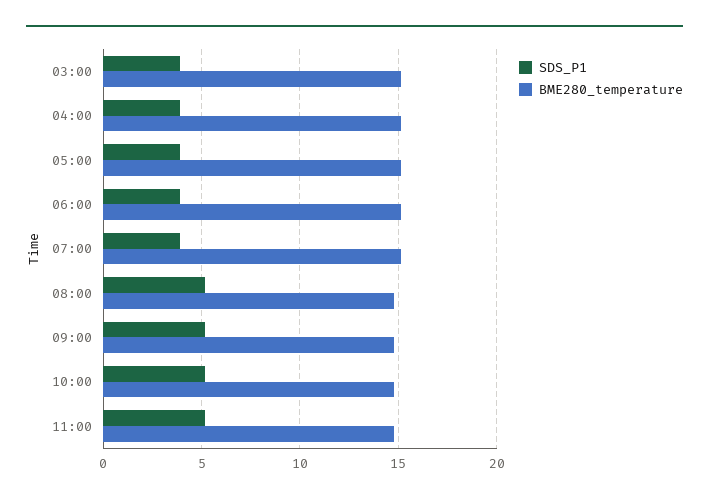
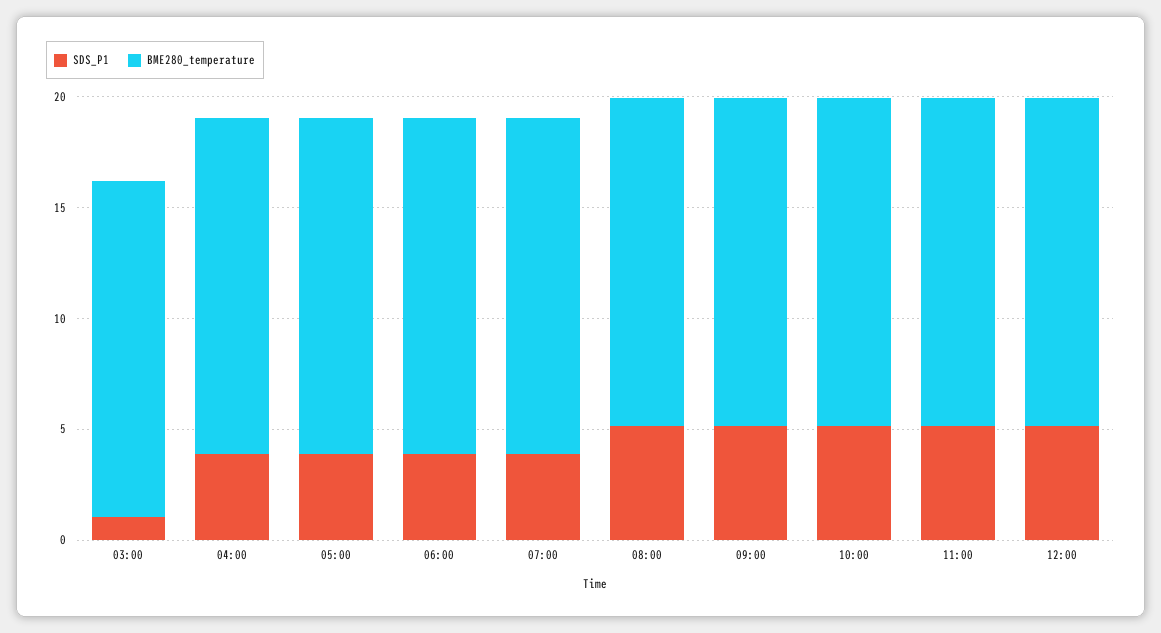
SDS_P1, 03:00: 4 -> 1
SDS_P1, 12:00: none -> 5
BME280_temperature, 12:00: none -> 15

